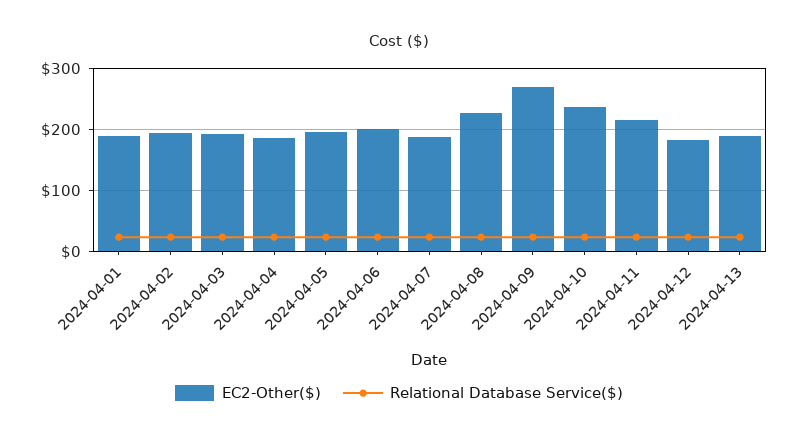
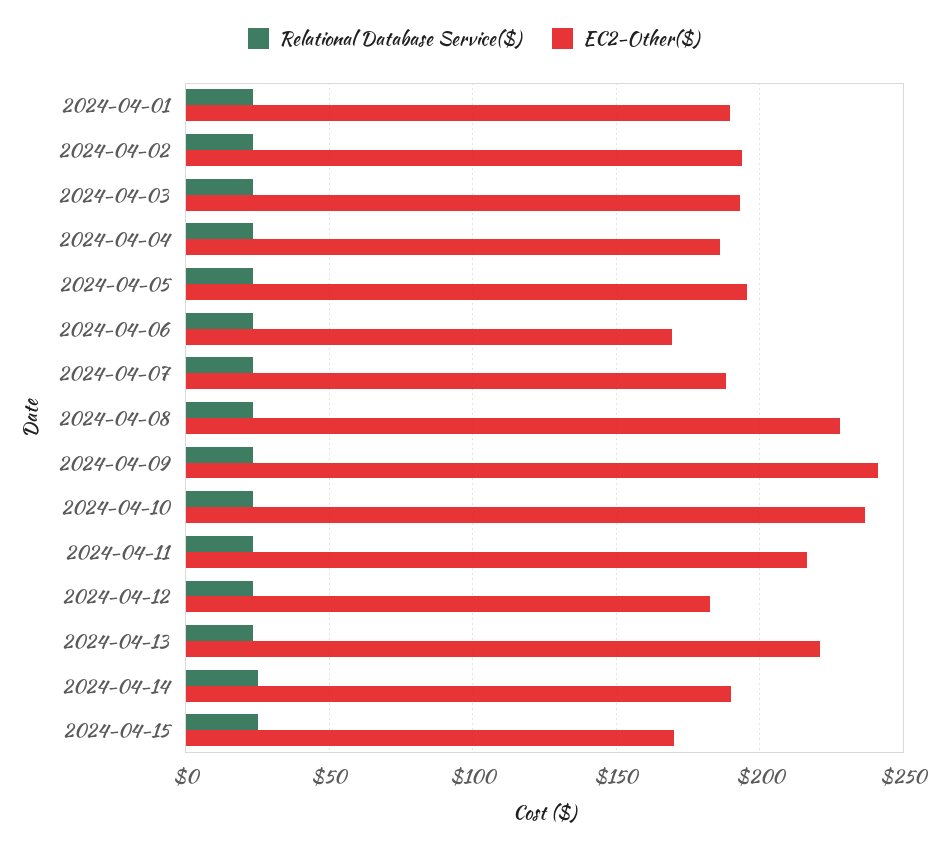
EC2-Other($), 2024-04-06: 200 -> 170
EC2-Other($), 2024-04-09: 270 -> 240
EC2-Other($), 2024-04-13: 190 -> 220
Relational Database Service($), 2024-04-14: none -> 25
EC2-Other($), 2024-04-14: none -> 190
Relational Database Service($), 2024-04-15: none -> 25
EC2-Other($), 2024-04-15: none -> 170

